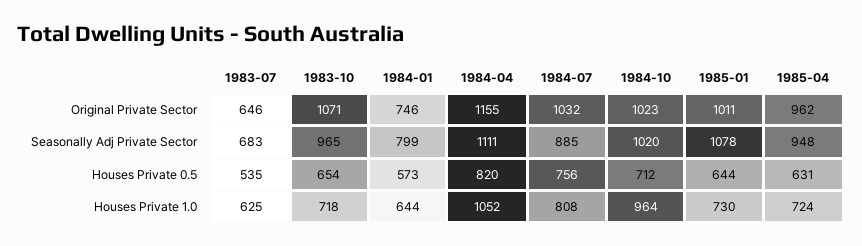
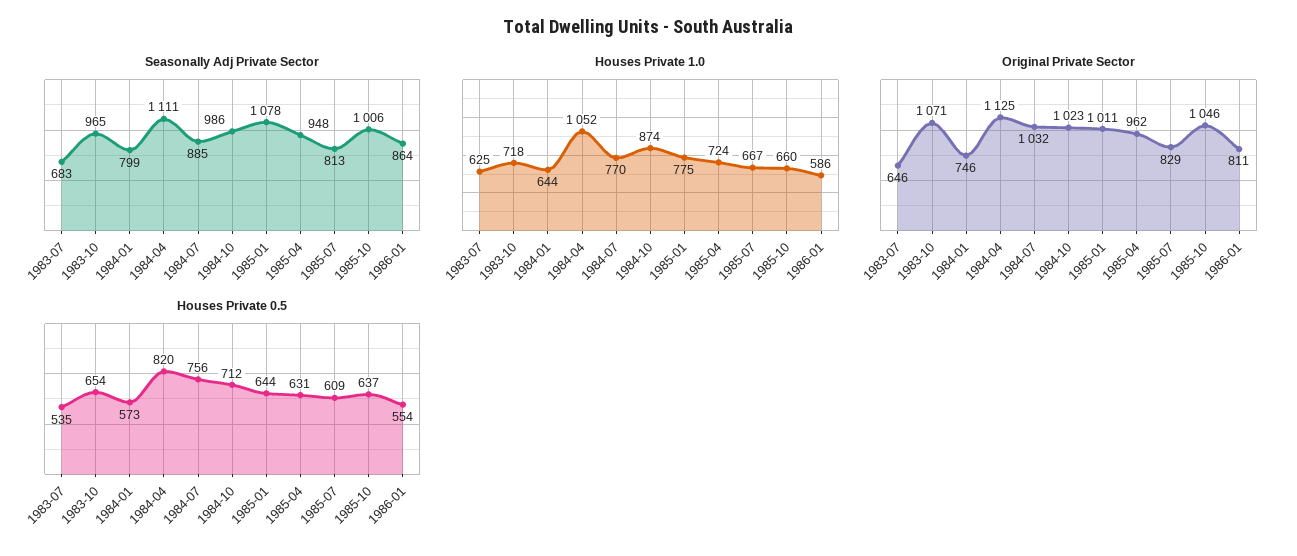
Original Private Sector, 1984-04: 1155 -> 1125
Seasonally Adj Private Sector, 1984-10: 1020 -> 986
Houses Private 1.0, 1984-07: 808 -> 770
Houses Private 1.0, 1984-10: 964 -> 874
Houses Private 1.0, 1985-01: 730 -> 775
Seasonally Adj Private Sector, 1985-07: none -> 813
Seasonally Adj Private Sector, 1985-10: none -> 1006
Seasonally Adj Private Sector, 1986-01: none -> 864
Houses Private 1.0, 1985-07: none -> 667
Houses Private 1.0, 1985-10: none -> 660
Houses Private 1.0, 1986-01: none -> 586
Original Private Sector, 1985-07: none -> 829
Original Private Sector, 1985-10: none -> 1046
Original Private Sector, 1986-01: none -> 811
Houses Private 0.5, 1985-07: none -> 609
Houses Private 0.5, 1985-10: none -> 637
Houses Private 0.5, 1986-01: none -> 554

